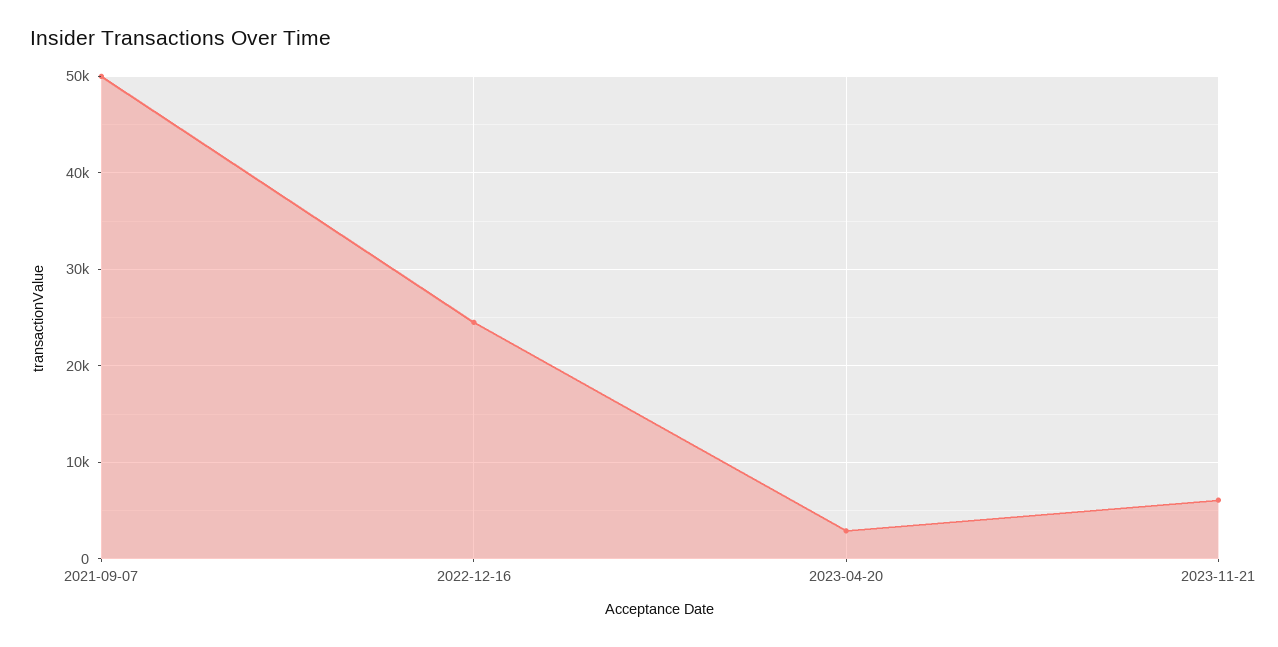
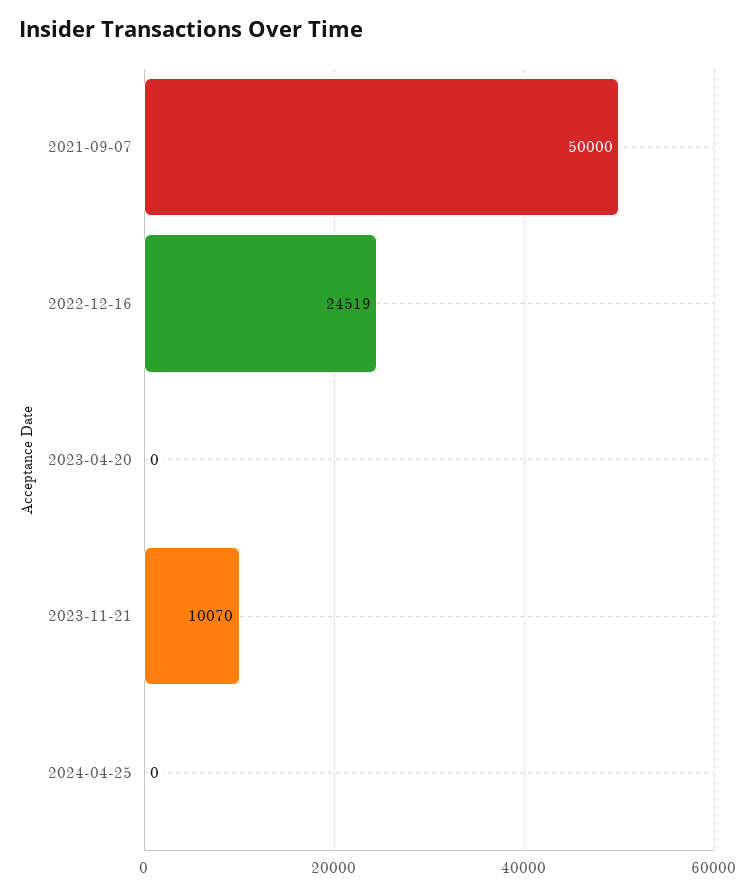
2023-04-20: 3000 -> 0
2023-11-21: 6000 -> 10070
2024-04-25: none -> 0

